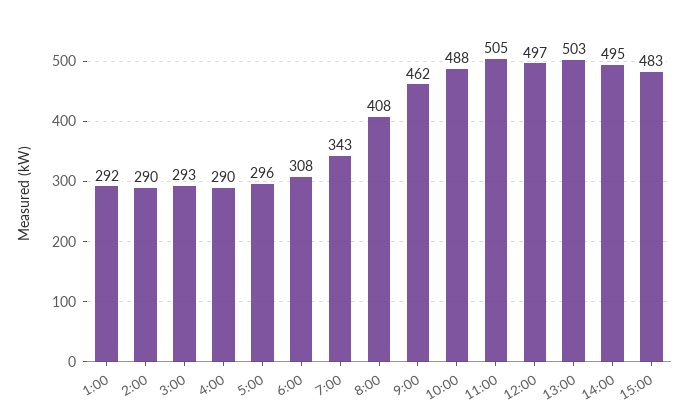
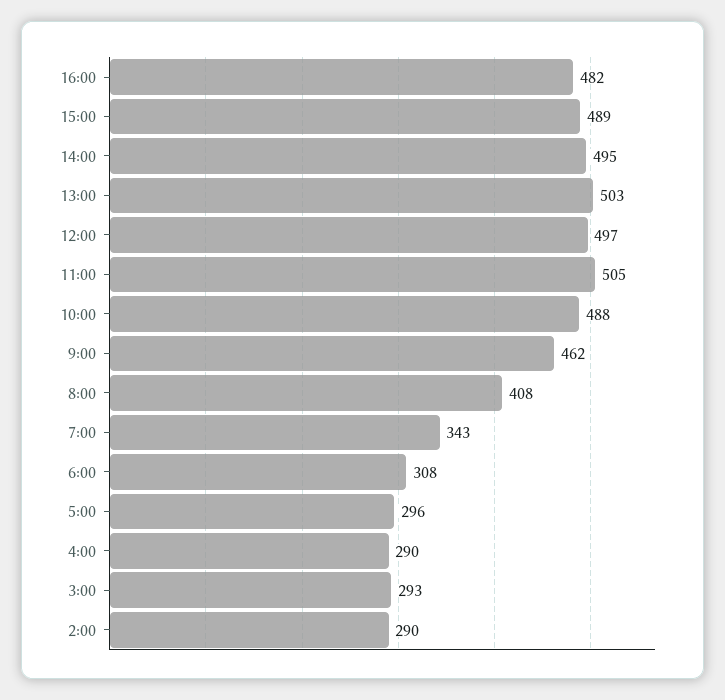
1:00: 292 -> none
15:00: 483 -> 489
16:00: none -> 482

